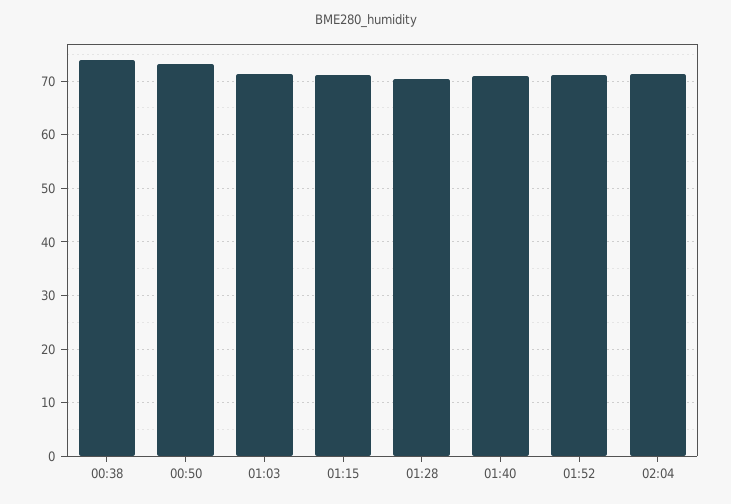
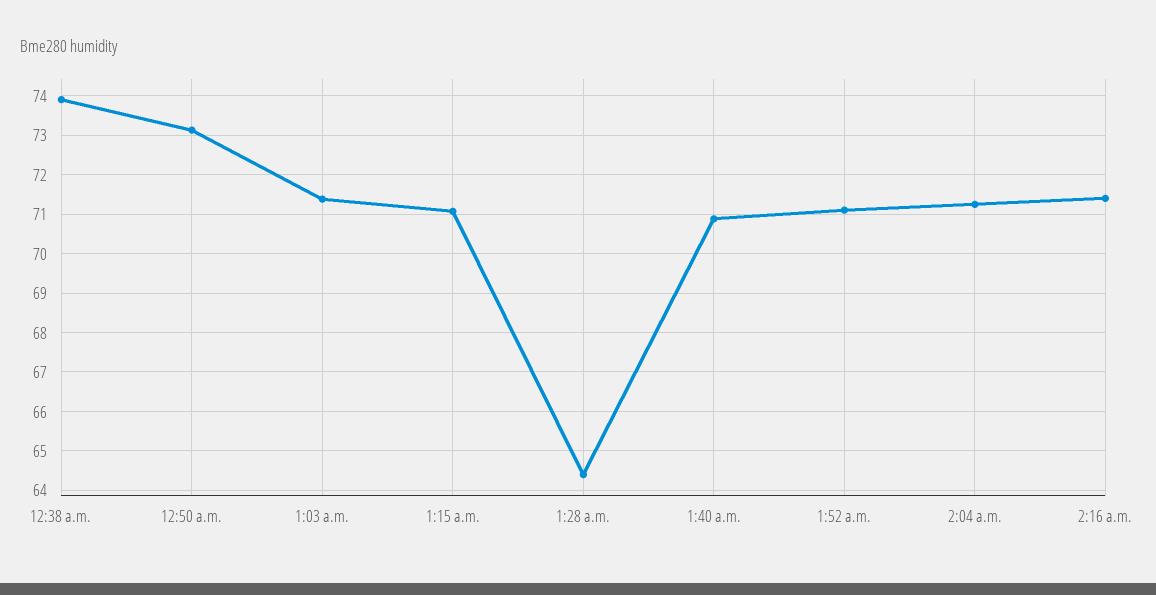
01:28: 70 -> 64.4
2:16 a.m.: none -> 71.4

